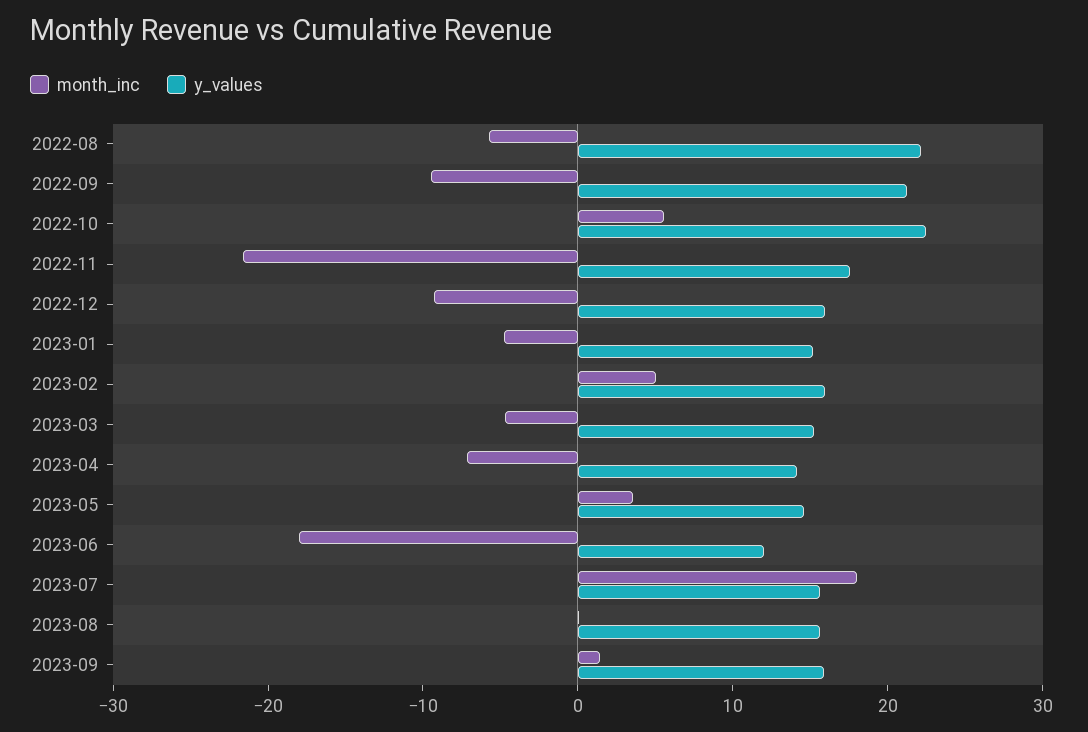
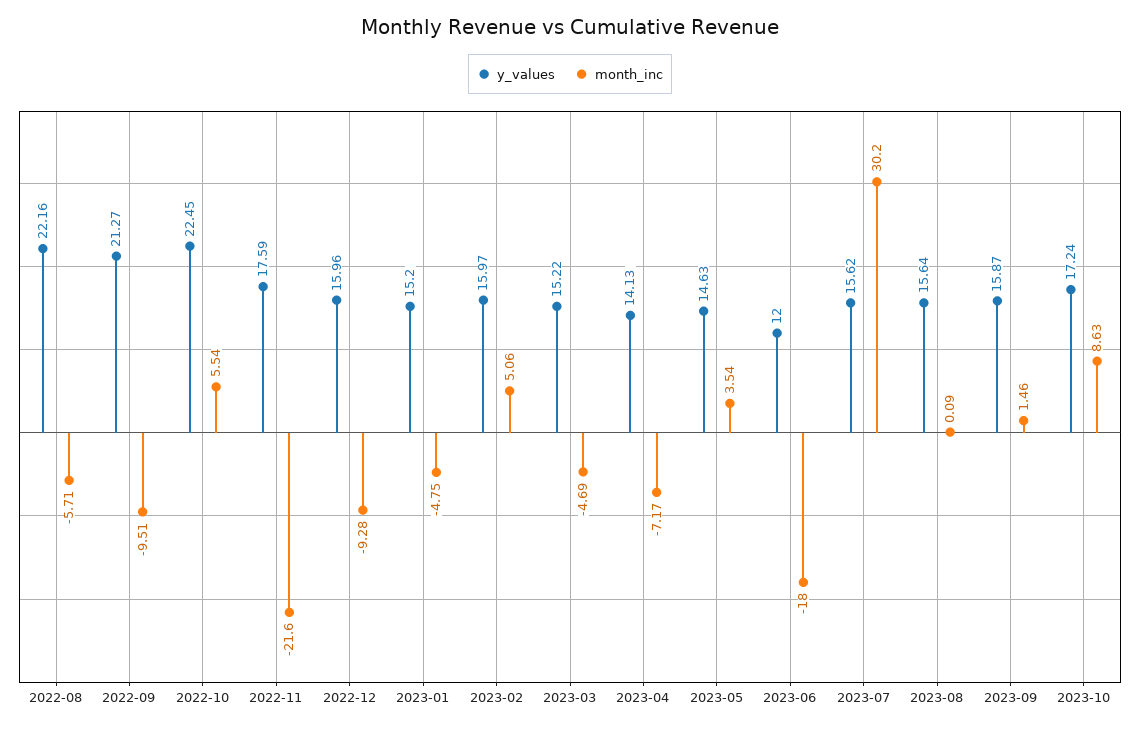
month_inc, 2023-07: 18 -> 30.2
y_values, 2023-10: none -> 17.24
month_inc, 2023-10: none -> 8.63

